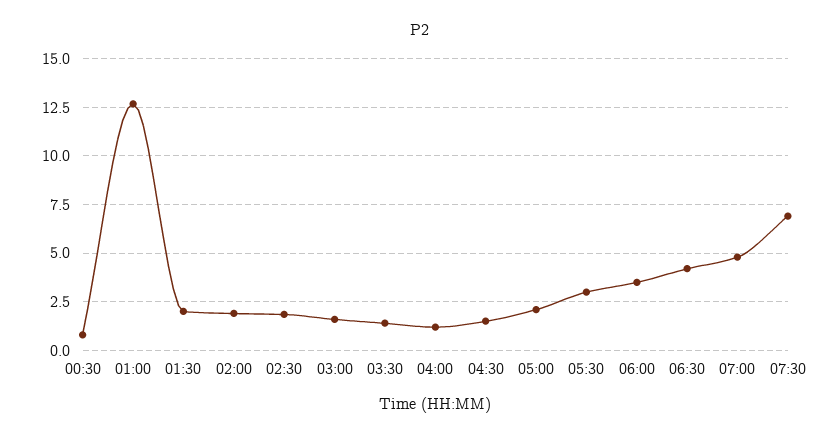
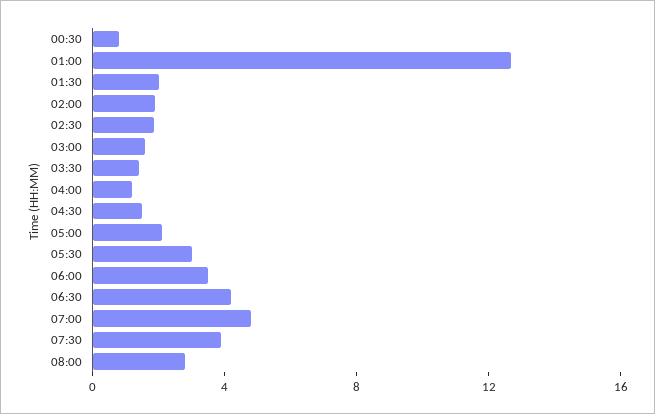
07:30: 7 -> 4
08:00: none -> 3

